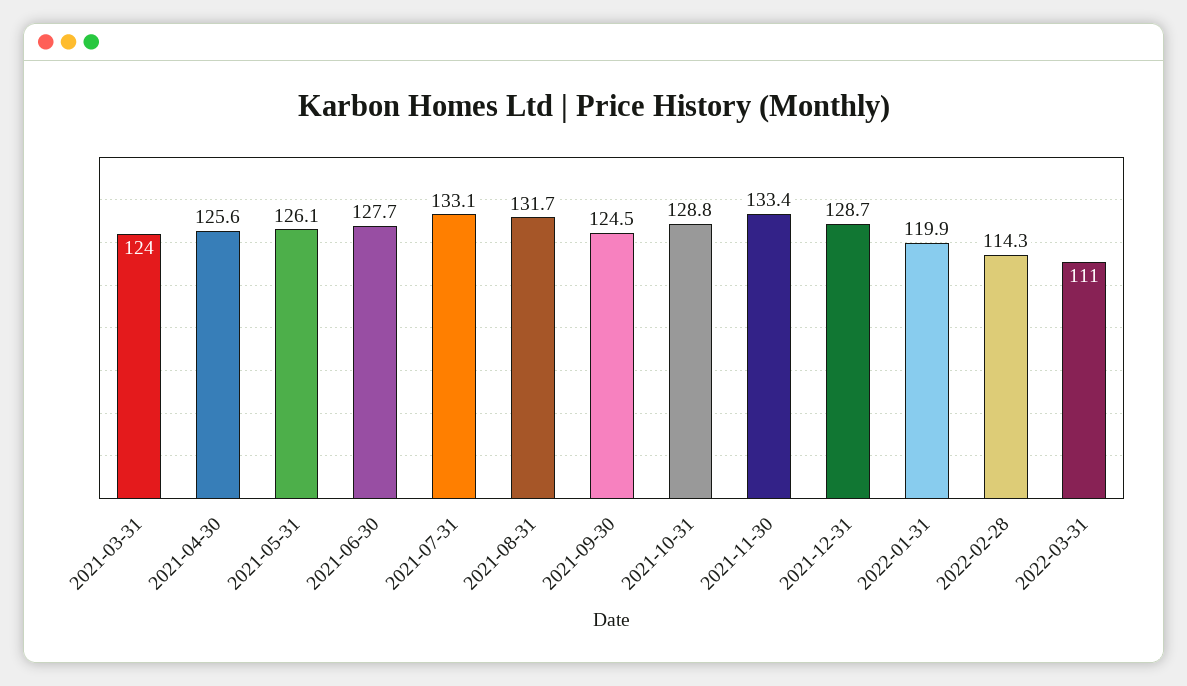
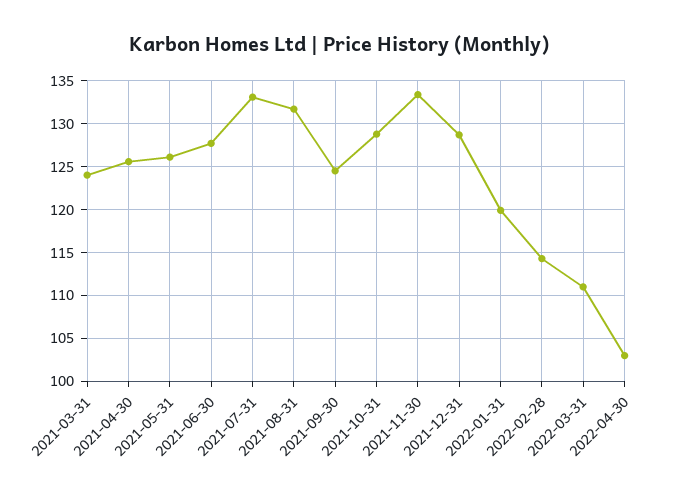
2022-04-30: none -> 103

